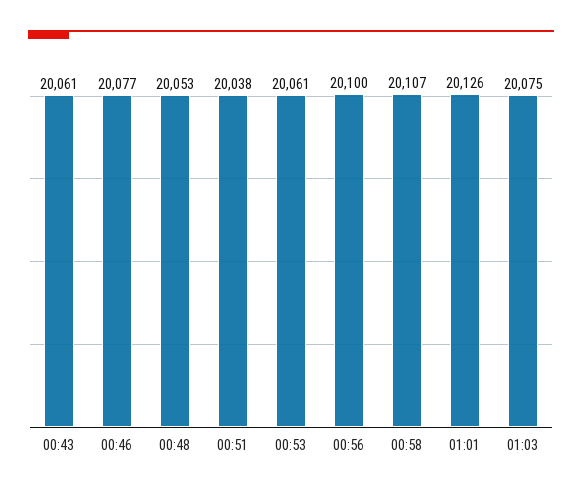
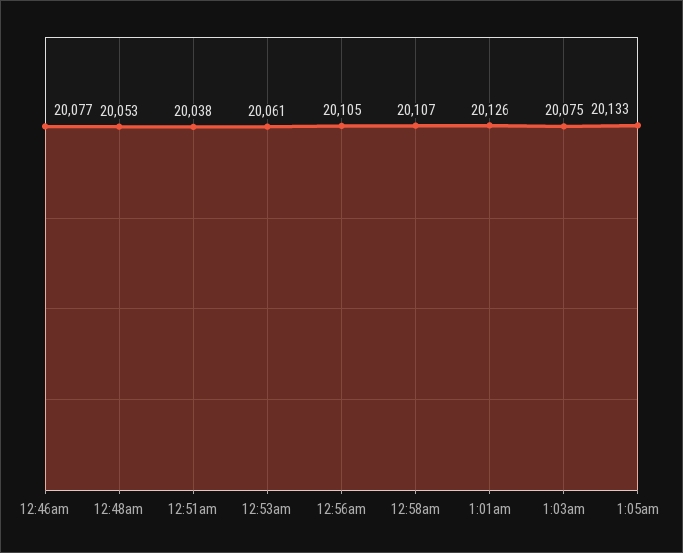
00:43: 20061 -> none
00:56: 20100 -> 20105
1:05am: none -> 20133

